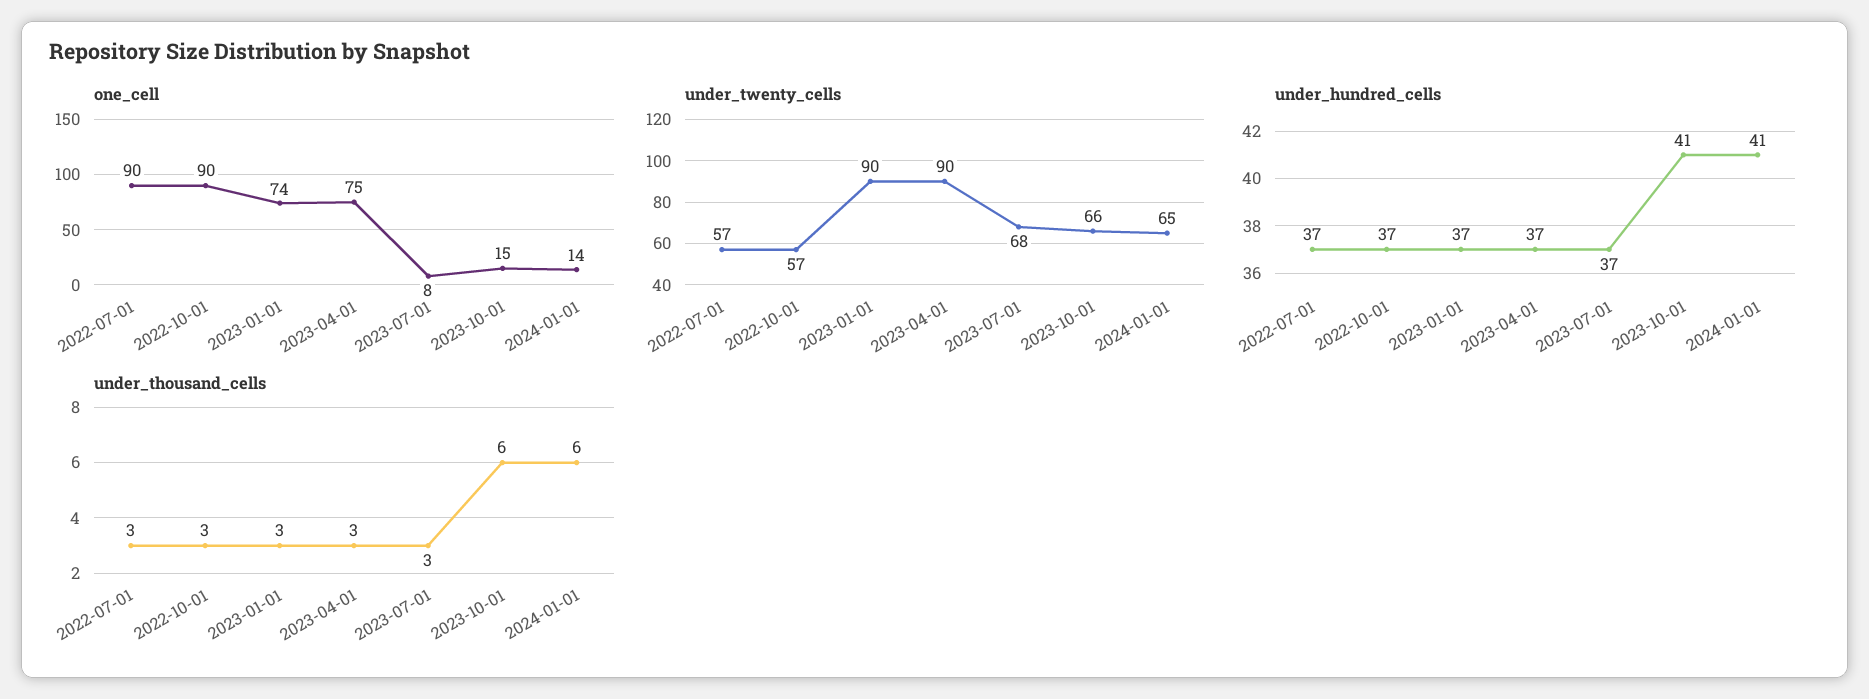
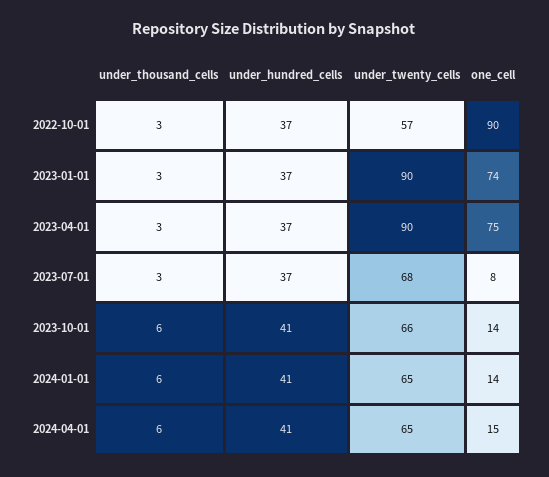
one_cell, 2022-07-01: 90 -> none
one_cell, 2023-10-01: 15 -> 14
under_twenty_cells, 2022-07-01: 57 -> none
under_hundred_cells, 2022-07-01: 37 -> none
under_thousand_cells, 2022-07-01: 3 -> none
under_thousand_cells, 2024-04-01: none -> 6
under_hundred_cells, 2024-04-01: none -> 41
under_twenty_cells, 2024-04-01: none -> 65
one_cell, 2024-04-01: none -> 15

